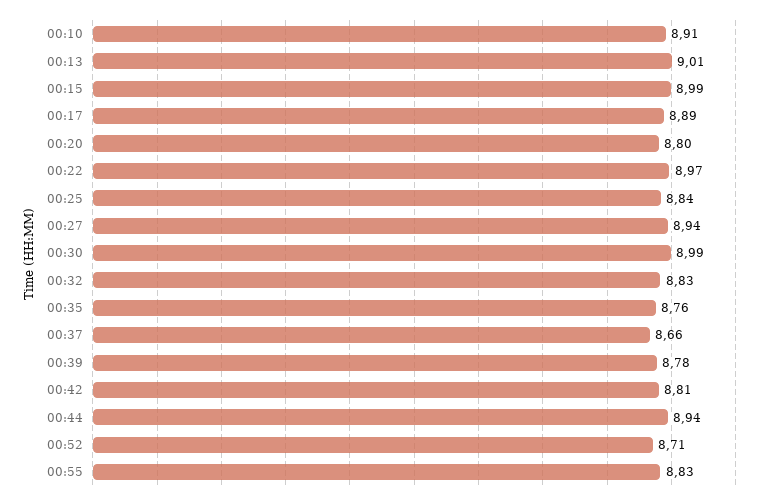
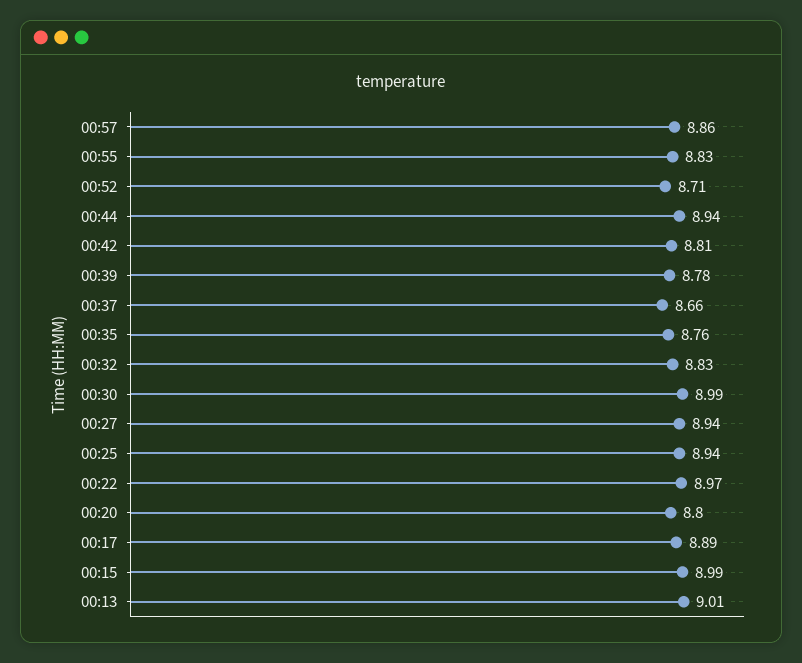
00:10: 8.91 -> none
00:25: 8.84 -> 8.94
00:57: none -> 8.86

